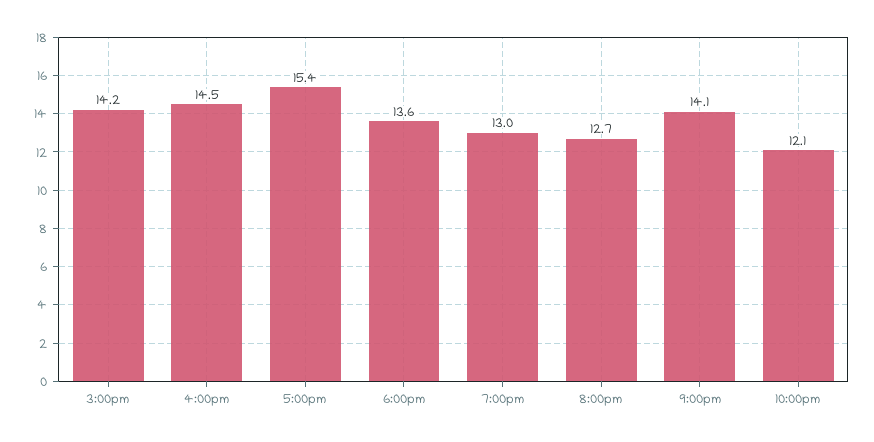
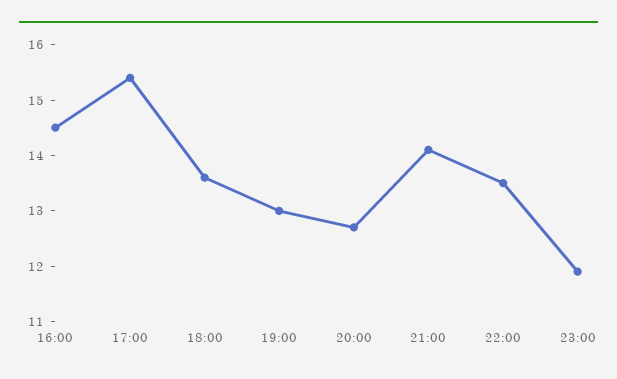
3:00pm: 14.2 -> none
10:00pm: 12.1 -> 13.5
23:00: none -> 12

